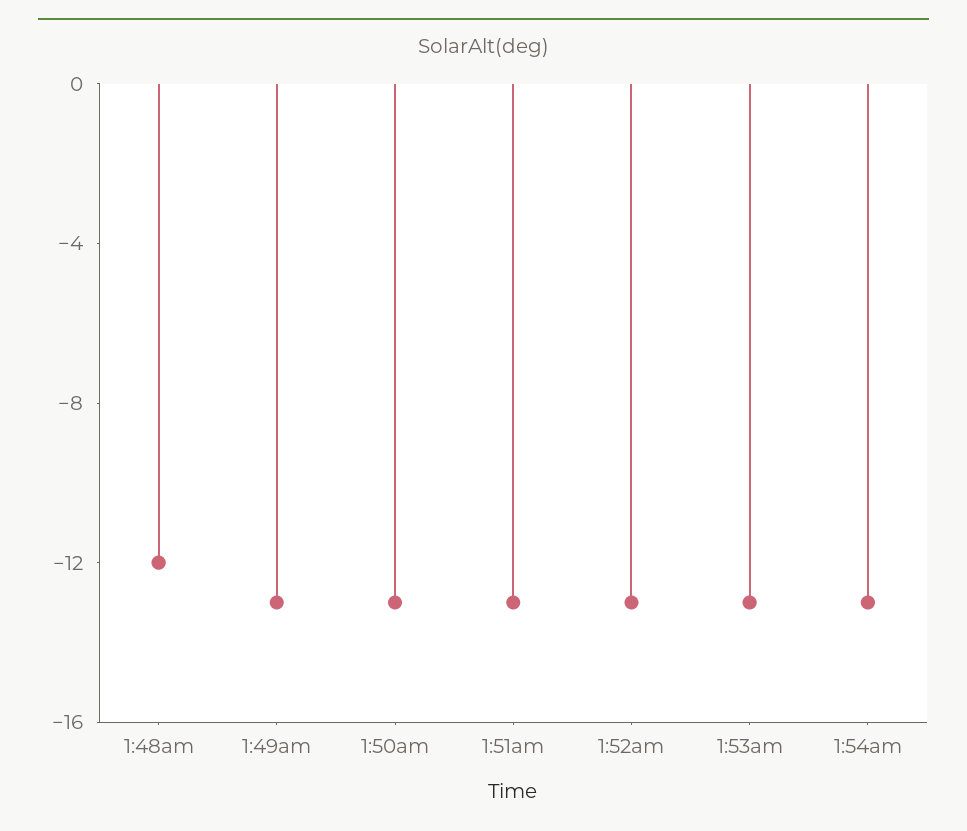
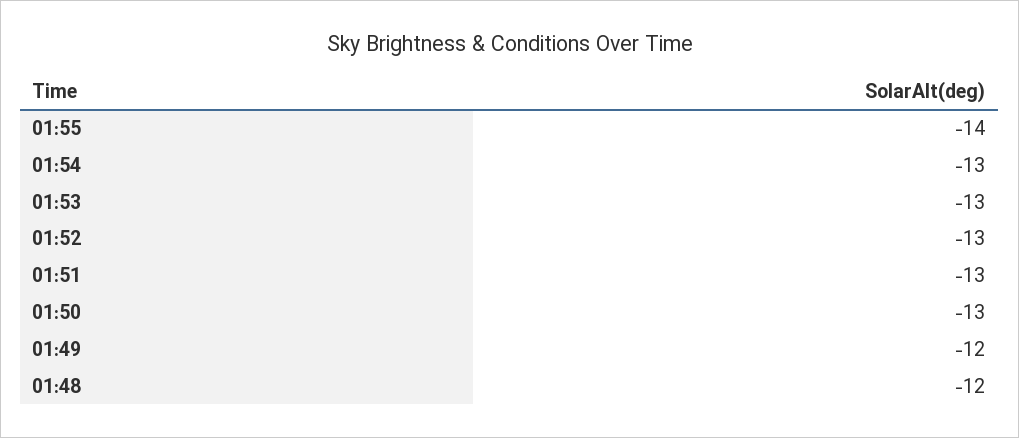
1:49am: -13 -> -12
01:55: none -> -14

